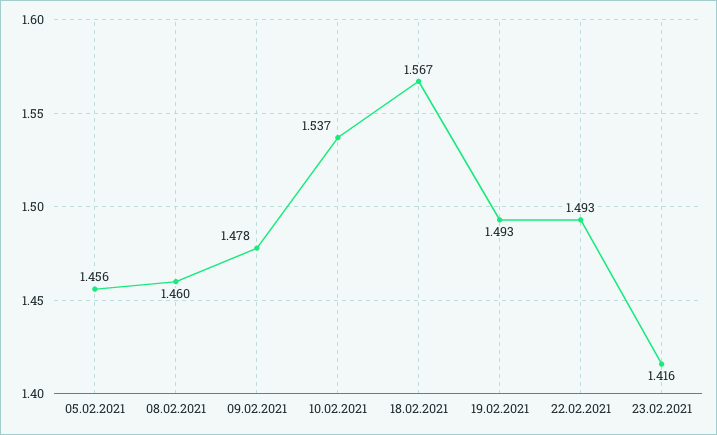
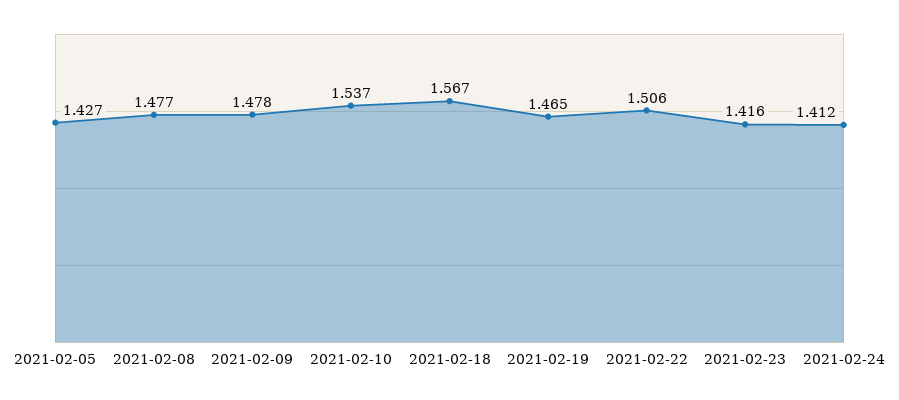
05.02.2021: 1.456 -> 1.427
08.02.2021: 1.46 -> 1.477
19.02.2021: 1.493 -> 1.465
22.02.2021: 1.493 -> 1.506
2021-02-24: none -> 1.412

